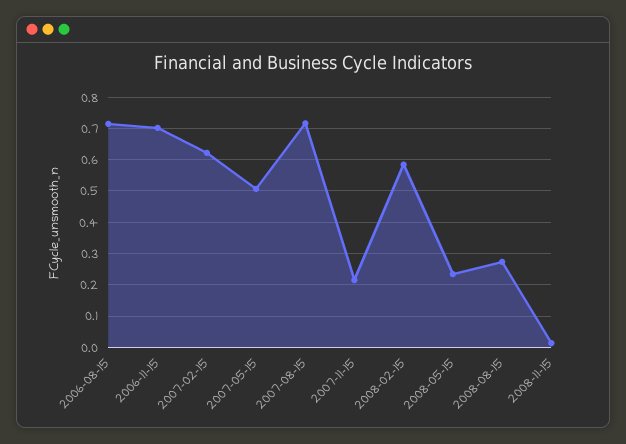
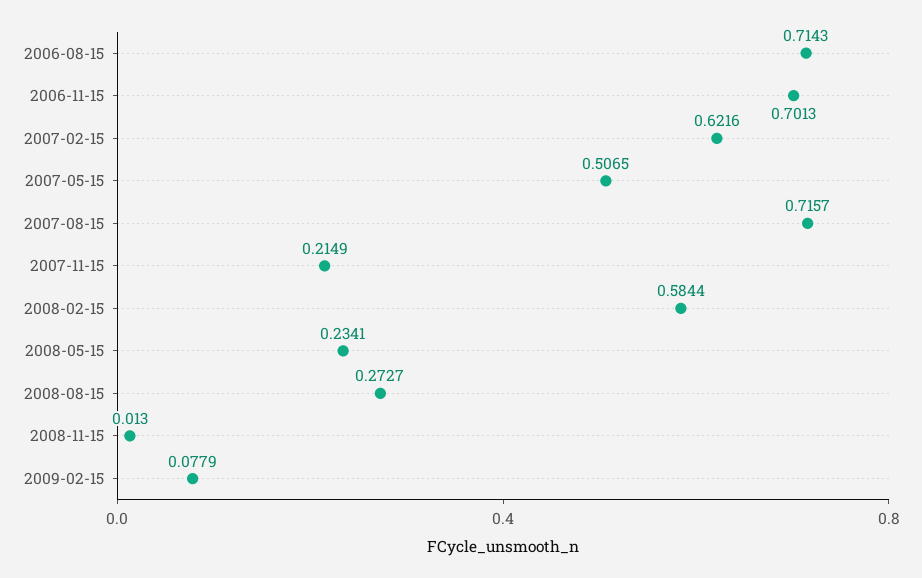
2009-02-15: none -> 0.0779

